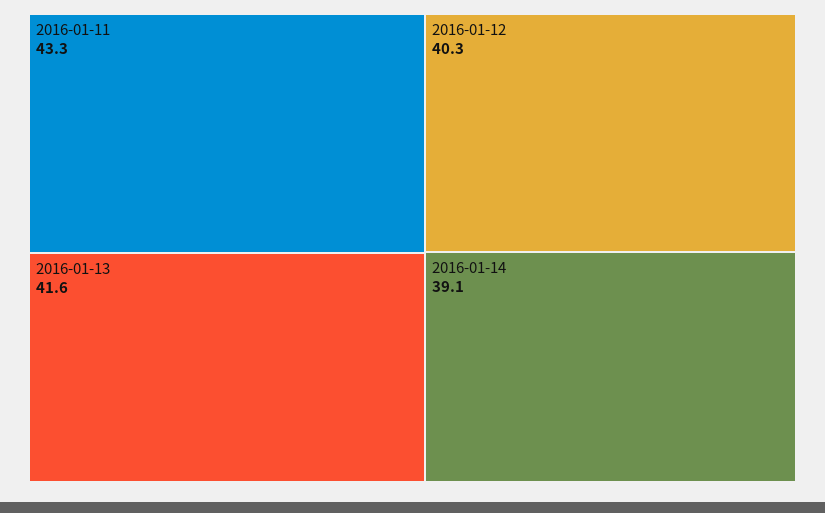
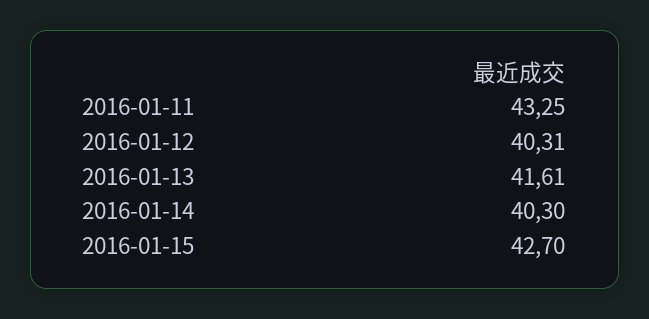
2016-01-14: 39.1 -> 40.3
2016-01-15: none -> 42.7

